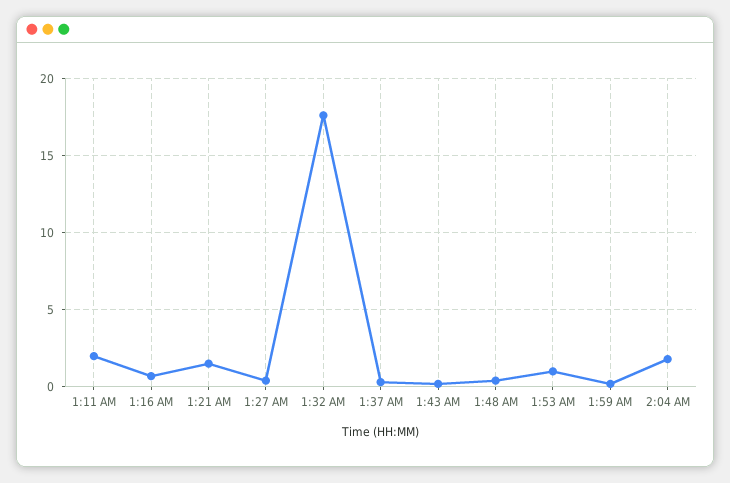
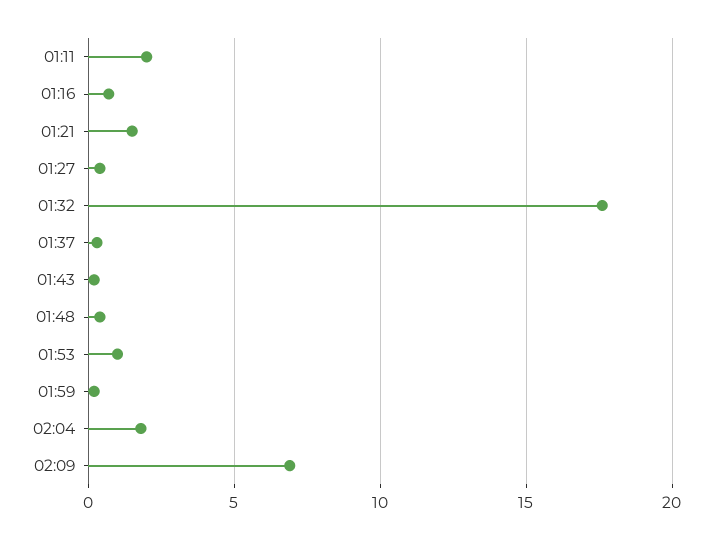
02:09: none -> 7

